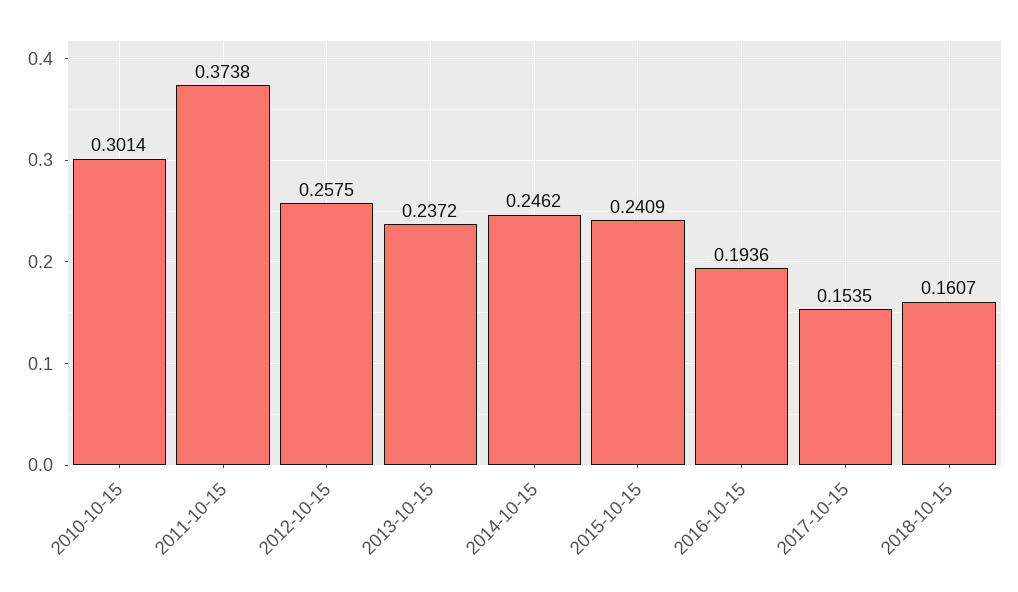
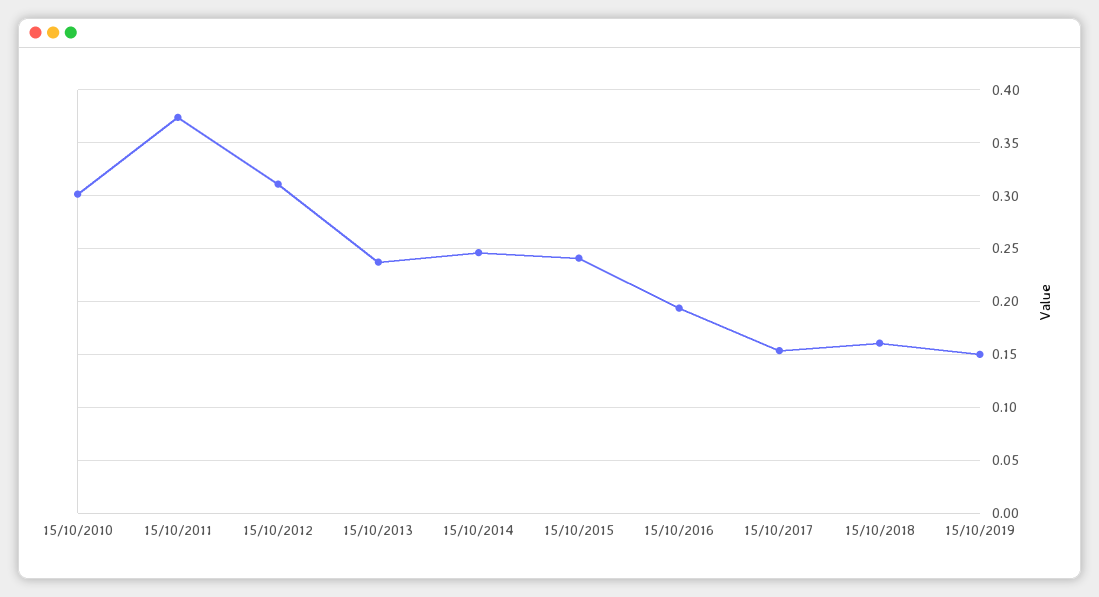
2012-10-15: 0.2575 -> 0.31
15/10/2019: none -> 0.15

